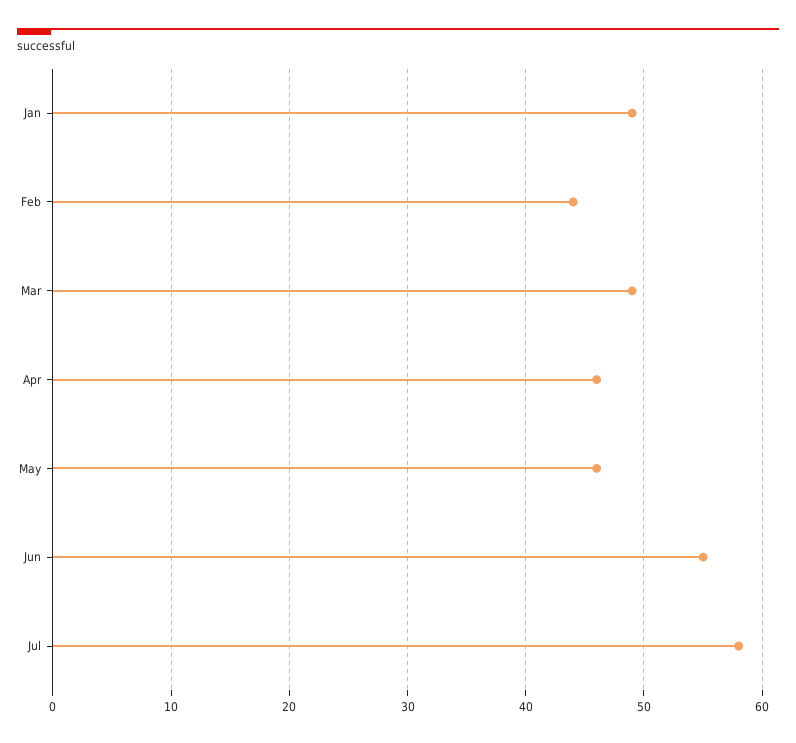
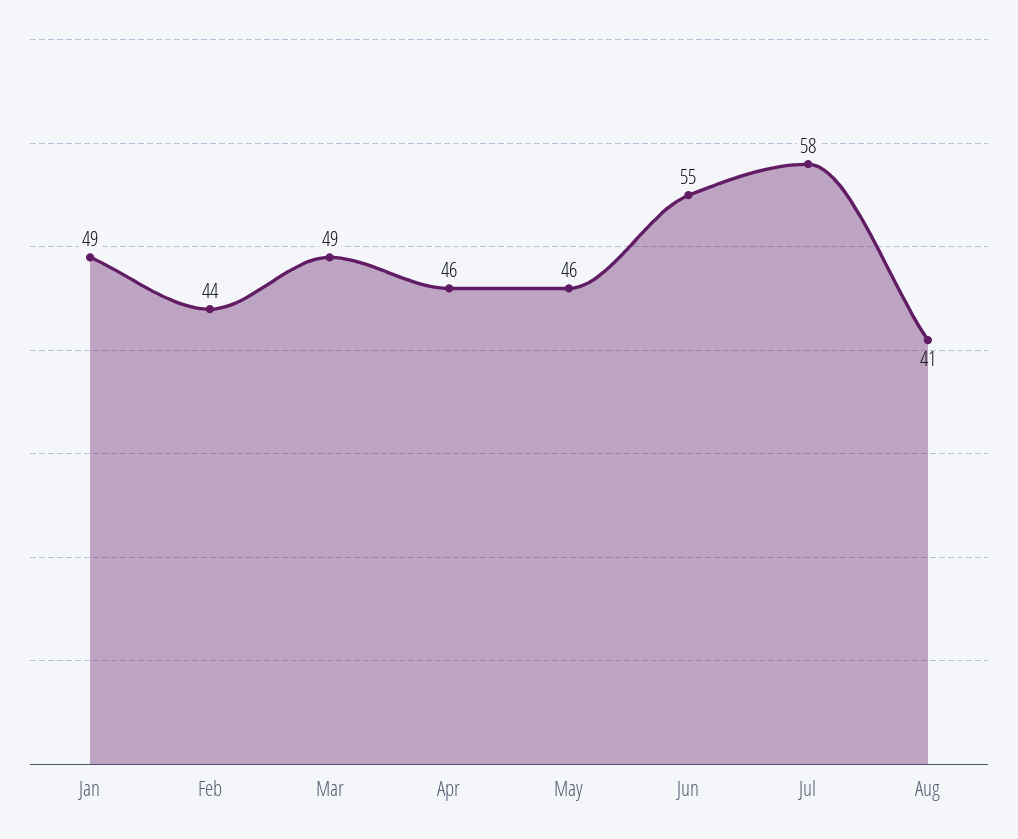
Aug: none -> 41

